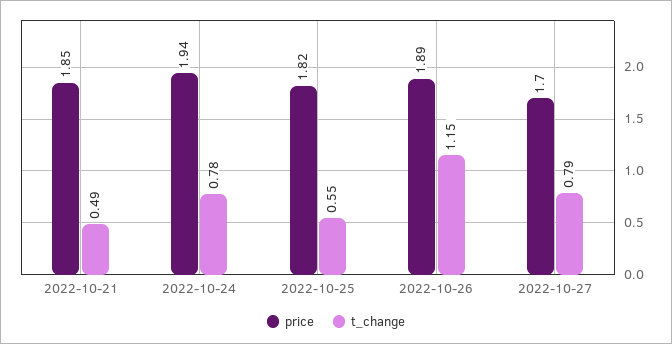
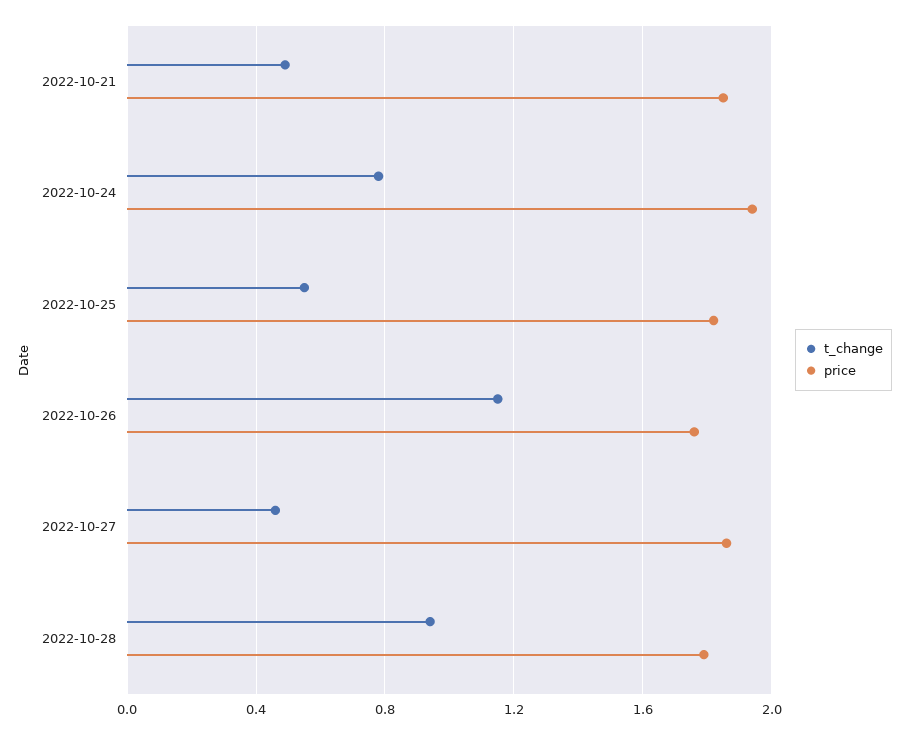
price, 2022-10-26: 1.89 -> 1.75
price, 2022-10-27: 1.7 -> 1.85
t_change, 2022-10-27: 0.79 -> 0.45
t_change, 2022-10-28: none -> 0.95
price, 2022-10-28: none -> 1.8

